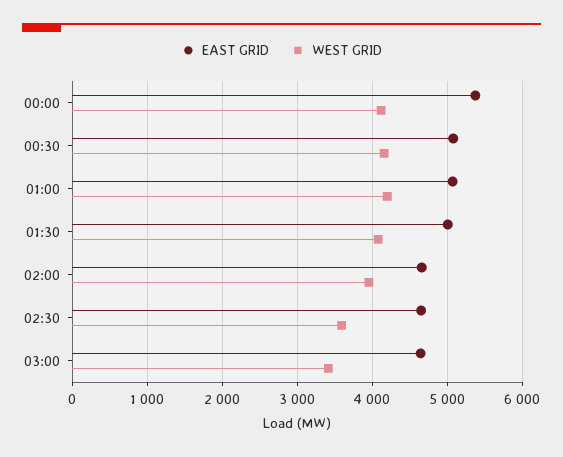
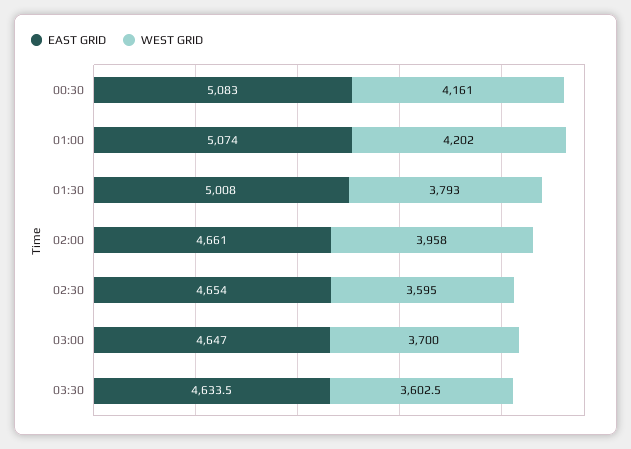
EAST GRID, 00:00: 5400 -> none
WEST GRID, 00:00: 4100 -> none
WEST GRID, 01:30: 4100 -> 3793
WEST GRID, 03:00: 3400 -> 3700
EAST GRID, 03:30: none -> 4633.5
WEST GRID, 03:30: none -> 3602.5

